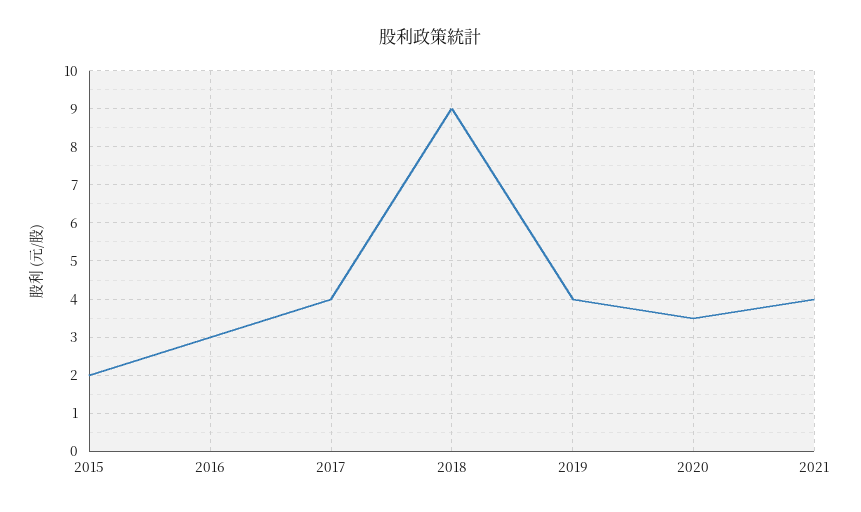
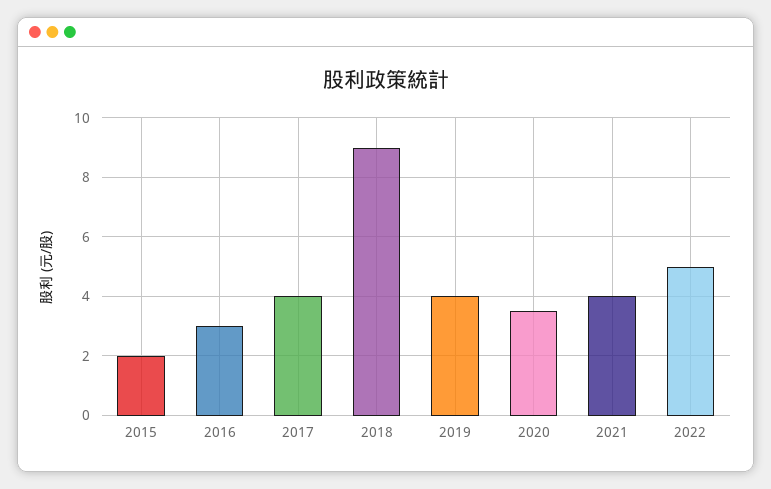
2022: none -> 5

